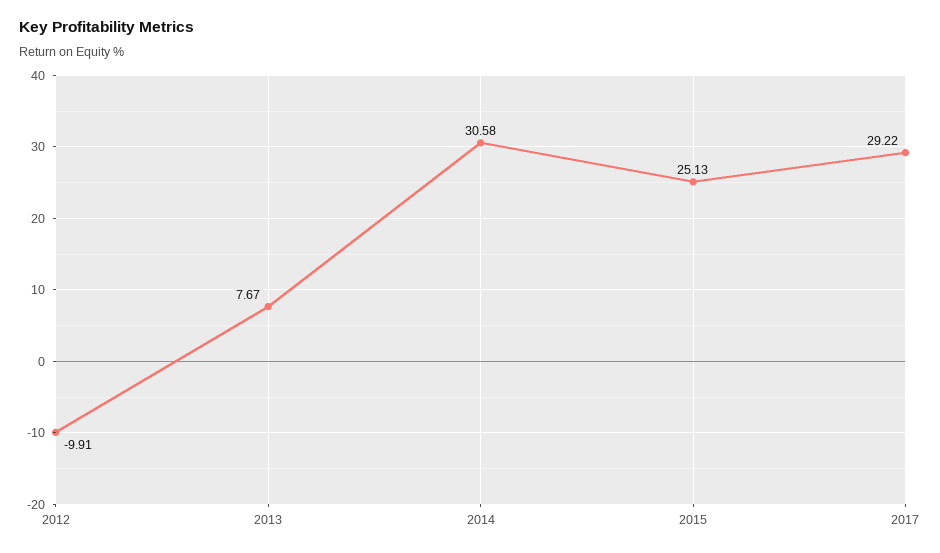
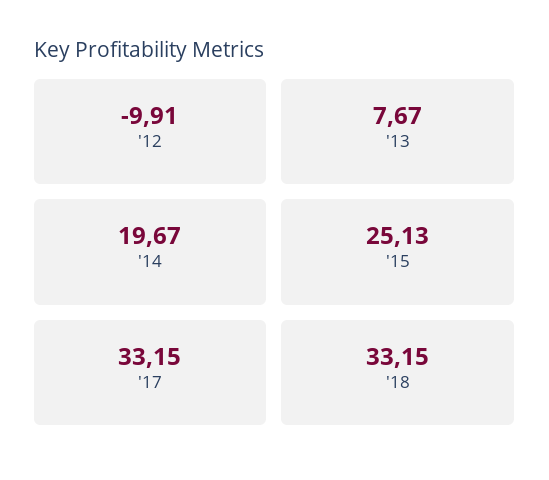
2014: 30.58 -> 19.67
2017: 29.22 -> 33.15
'18: none -> 33.15

